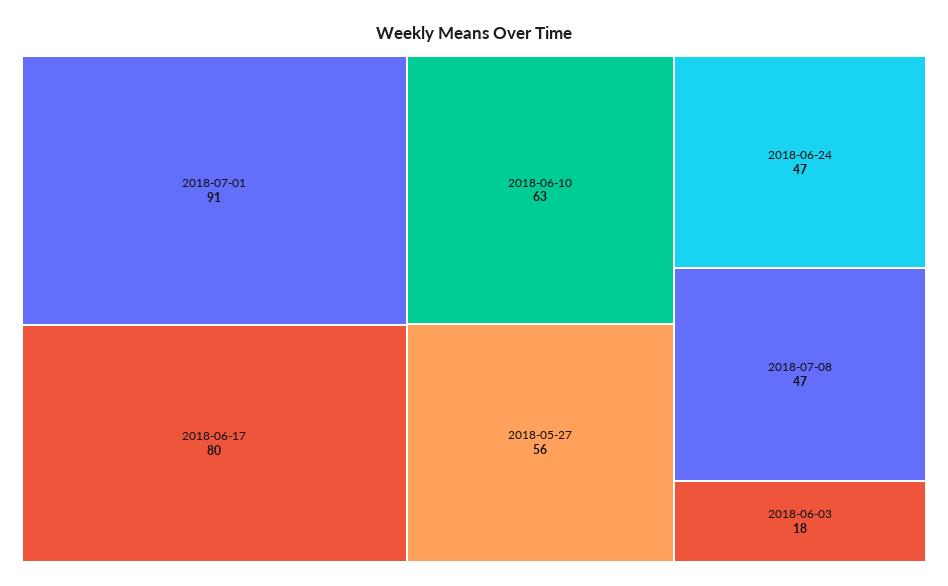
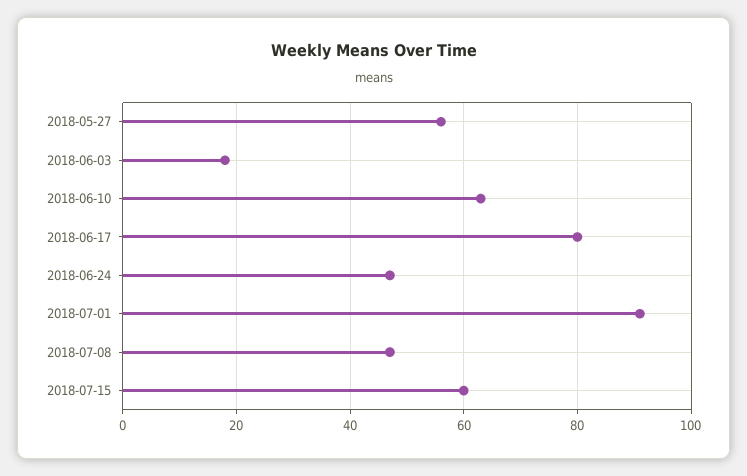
2018-07-15: none -> 60

